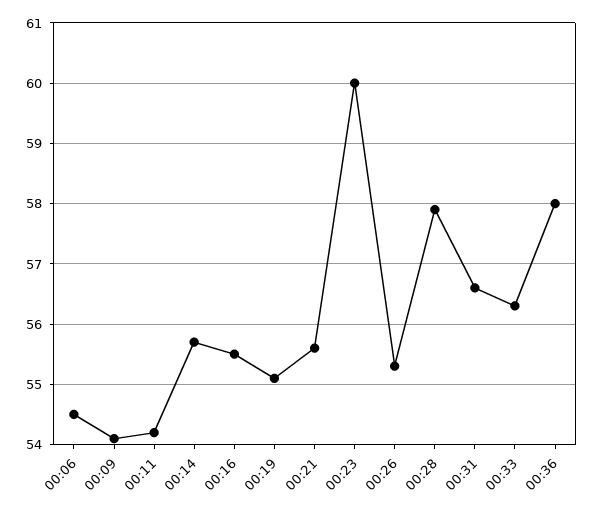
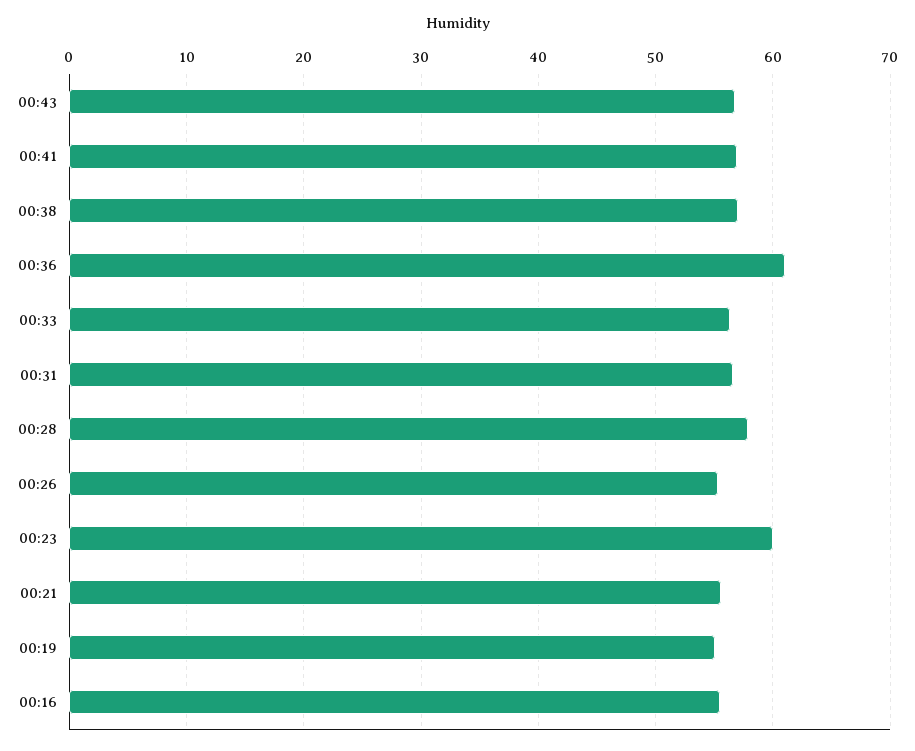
00:06: 54.5 -> none
00:09: 54.1 -> none
00:11: 54.2 -> none
00:14: 55.7 -> none
00:36: 58 -> 61
00:43: none -> 57
00:41: none -> 57
00:38: none -> 57

